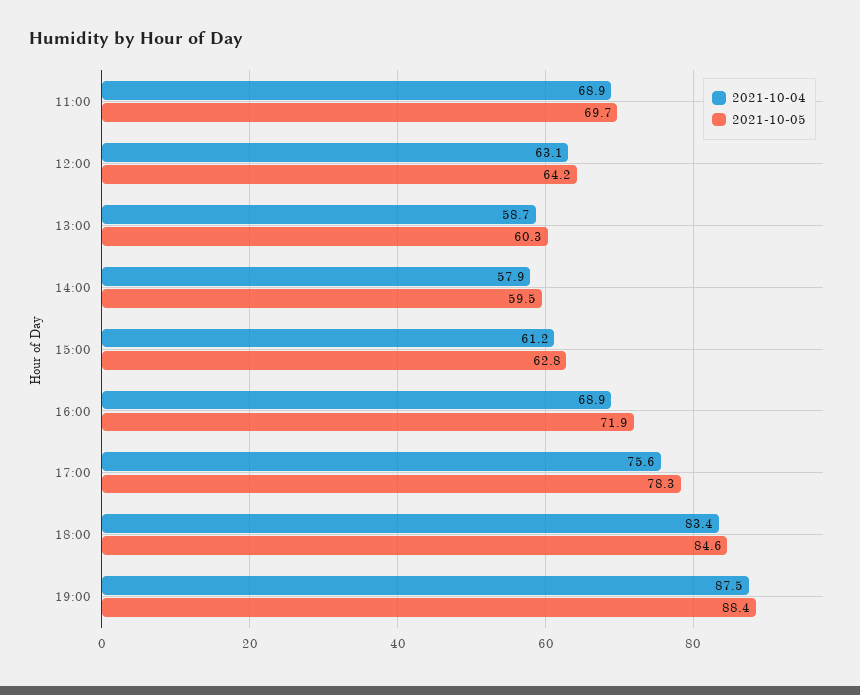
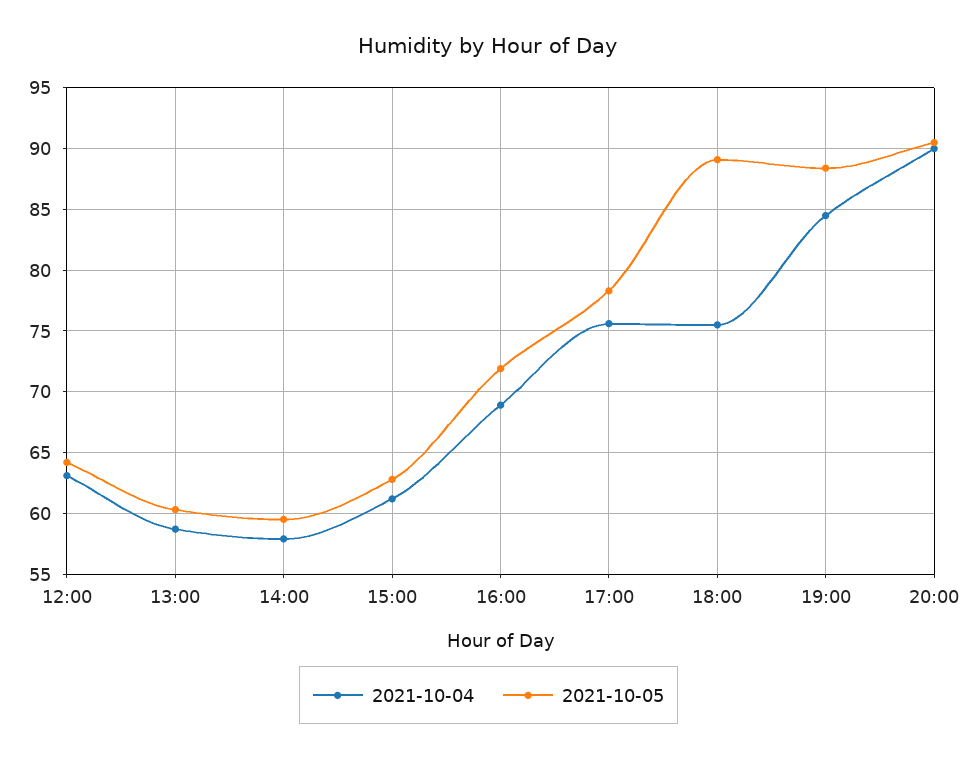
2021-10-04, 11:00: 68.9 -> none
2021-10-05, 11:00: 69.7 -> none
2021-10-04, 18:00: 83.4 -> 75.5
2021-10-05, 18:00: 84.6 -> 89
2021-10-04, 19:00: 87.5 -> 84.5
2021-10-04, 20:00: none -> 90
2021-10-05, 20:00: none -> 90.5

